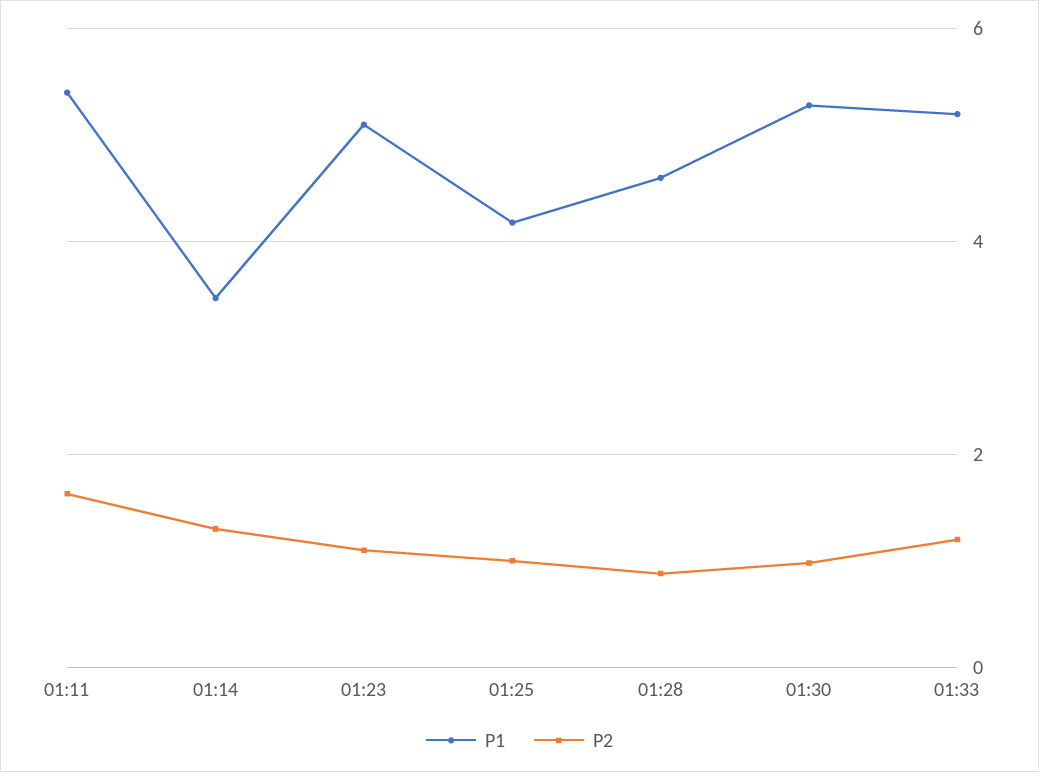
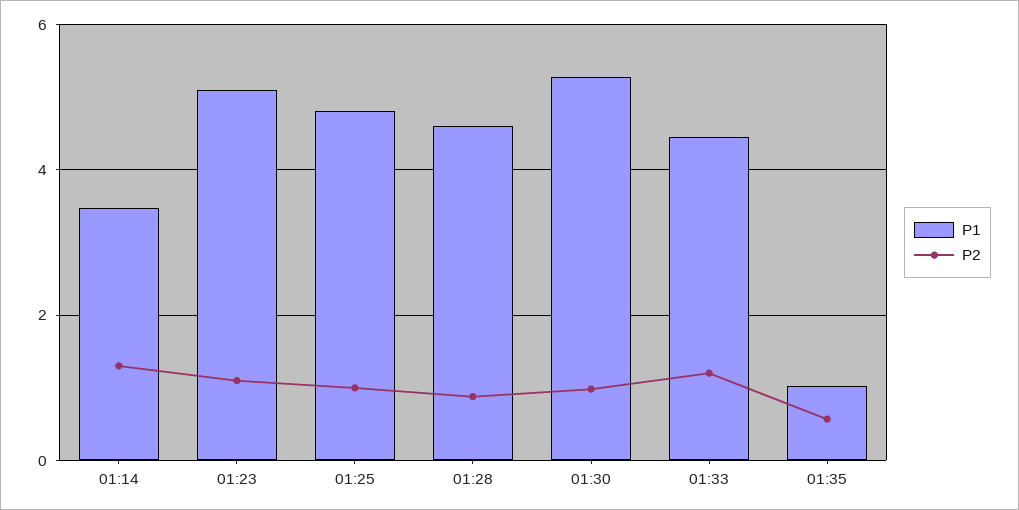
P1, 01:11: 5.4 -> none
P2, 01:11: 1.6 -> none
P1, 01:25: 4.2 -> 4.8
P1, 01:33: 5.2 -> 4.4
P1, 01:35: none -> 1
P2, 01:35: none -> 0.6

